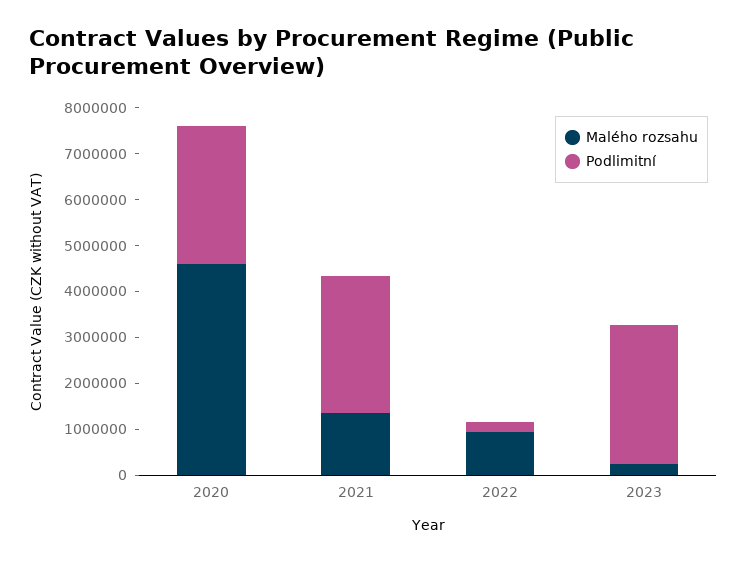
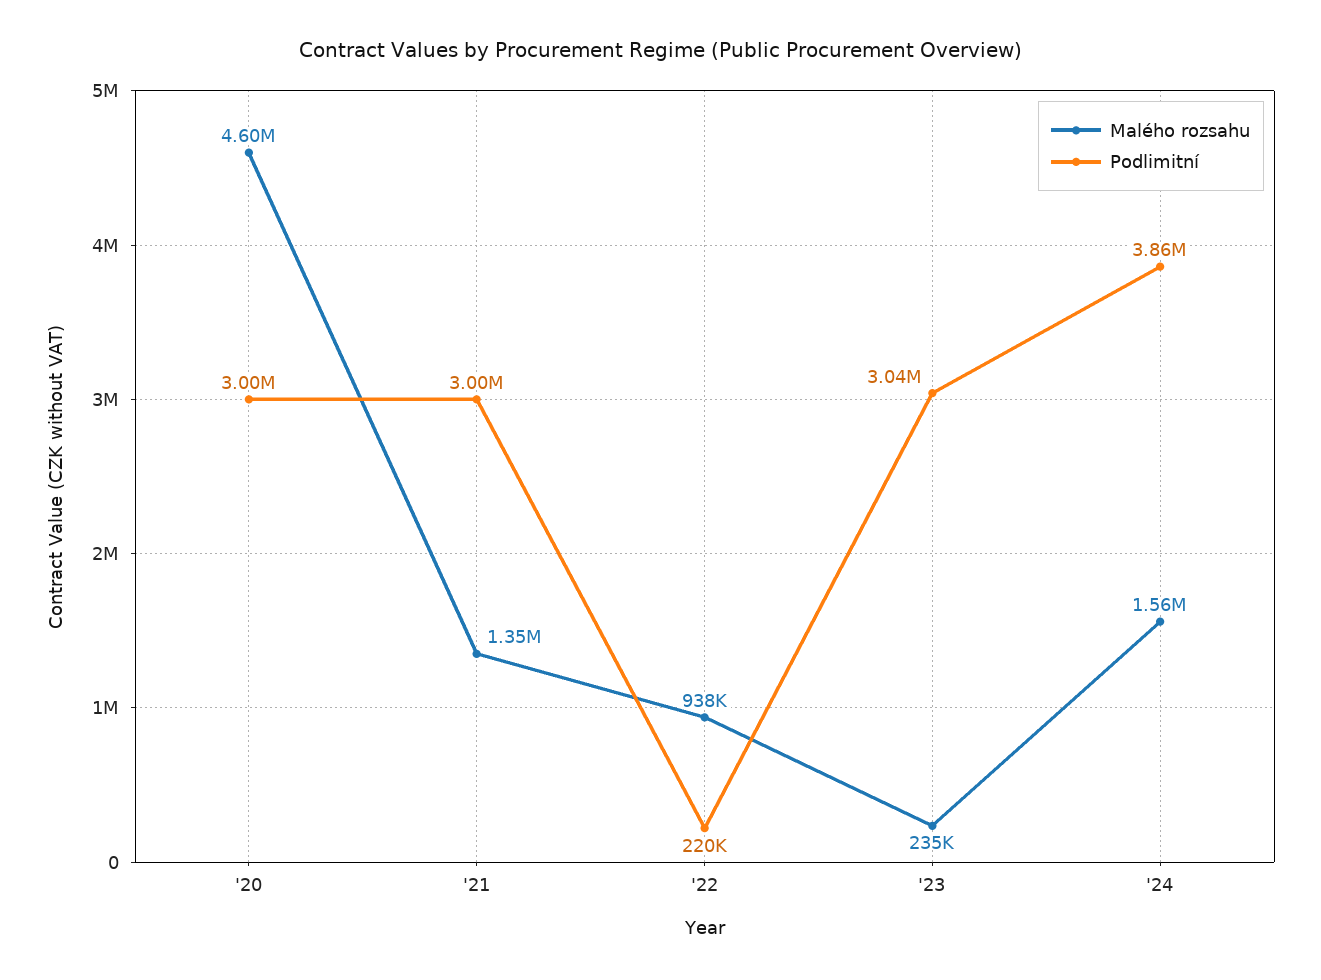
Malého rozsahu, '24: none -> 1560000
Podlimitní, '24: none -> 3860000

